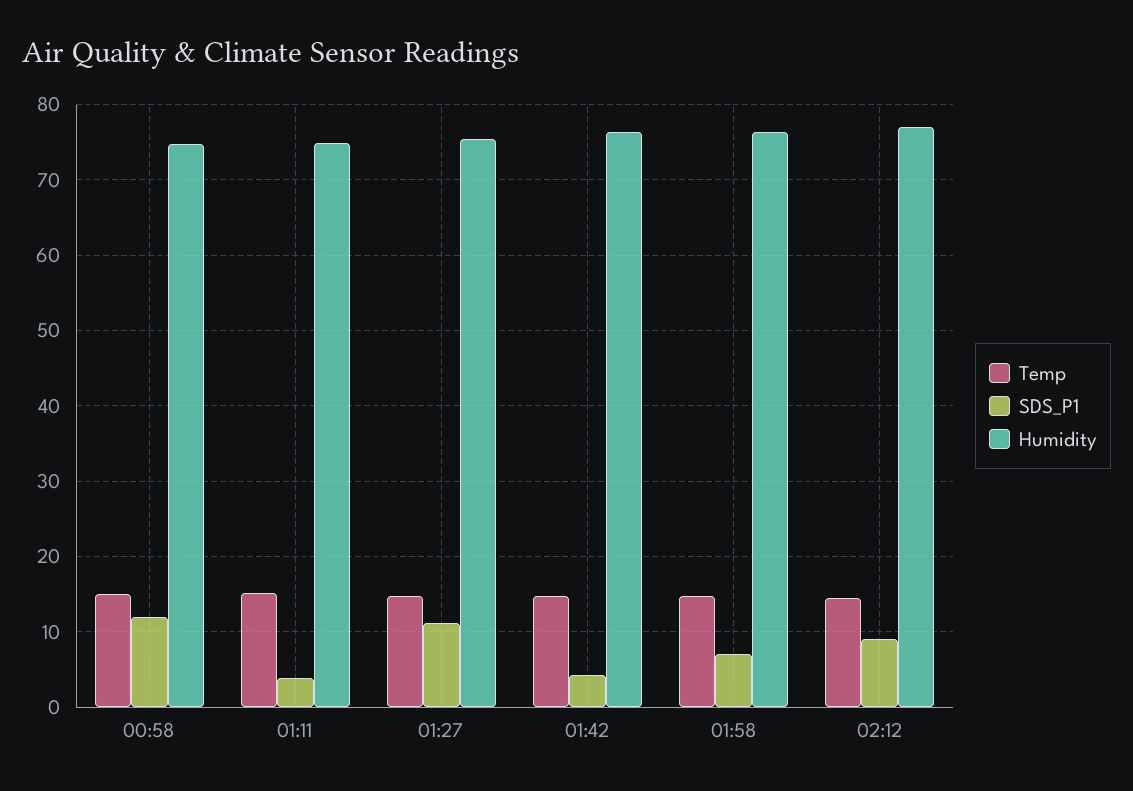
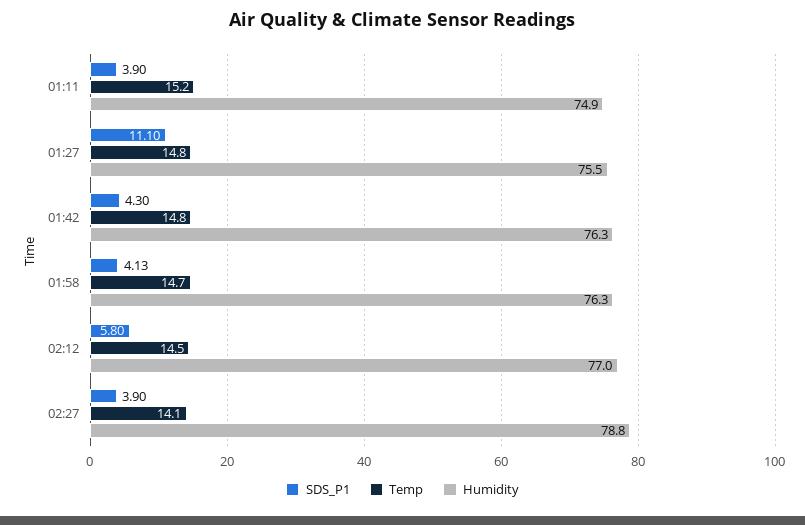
Temp, 00:58: 15 -> none
SDS_P1, 00:58: 12 -> none
Humidity, 00:58: 75 -> none
SDS_P1, 01:58: 7 -> 4.13
SDS_P1, 02:12: 9 -> 5.8
SDS_P1, 02:27: none -> 3.9
Temp, 02:27: none -> 14.1
Humidity, 02:27: none -> 78.8

